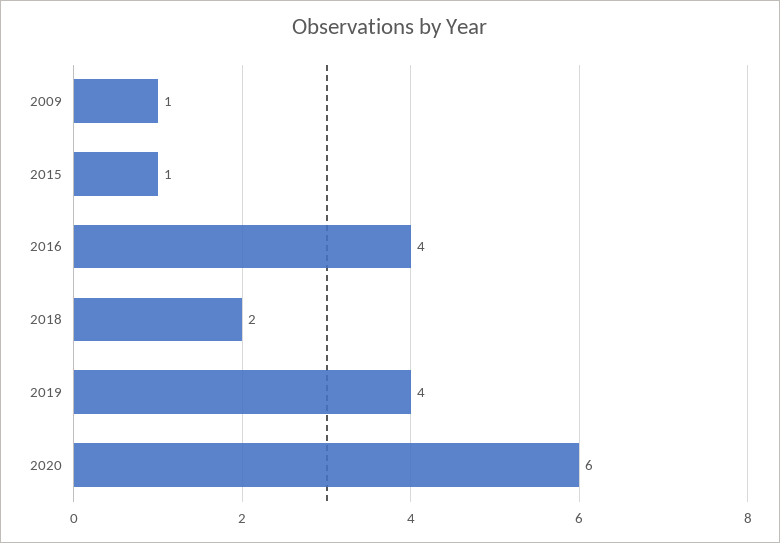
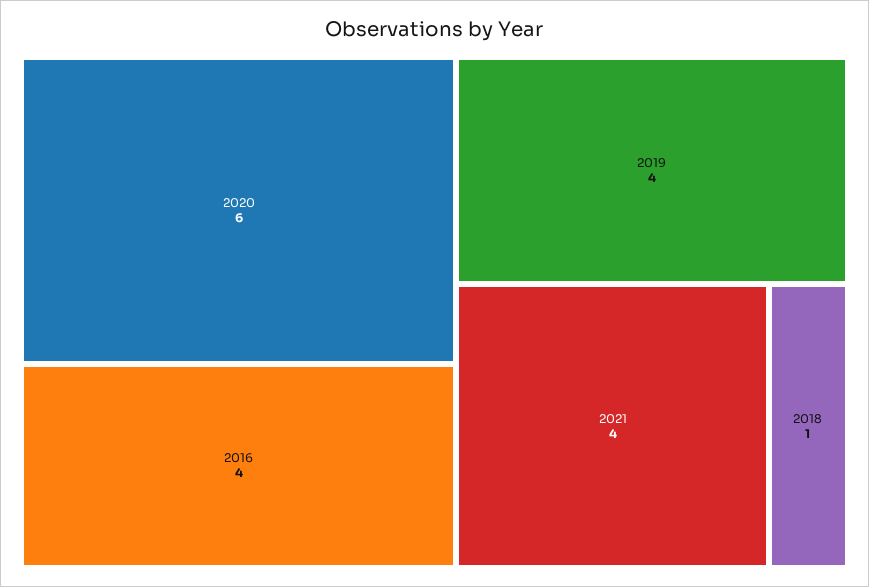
2009: 1 -> none
2015: 1 -> none
2018: 2 -> 1
2021: none -> 4

